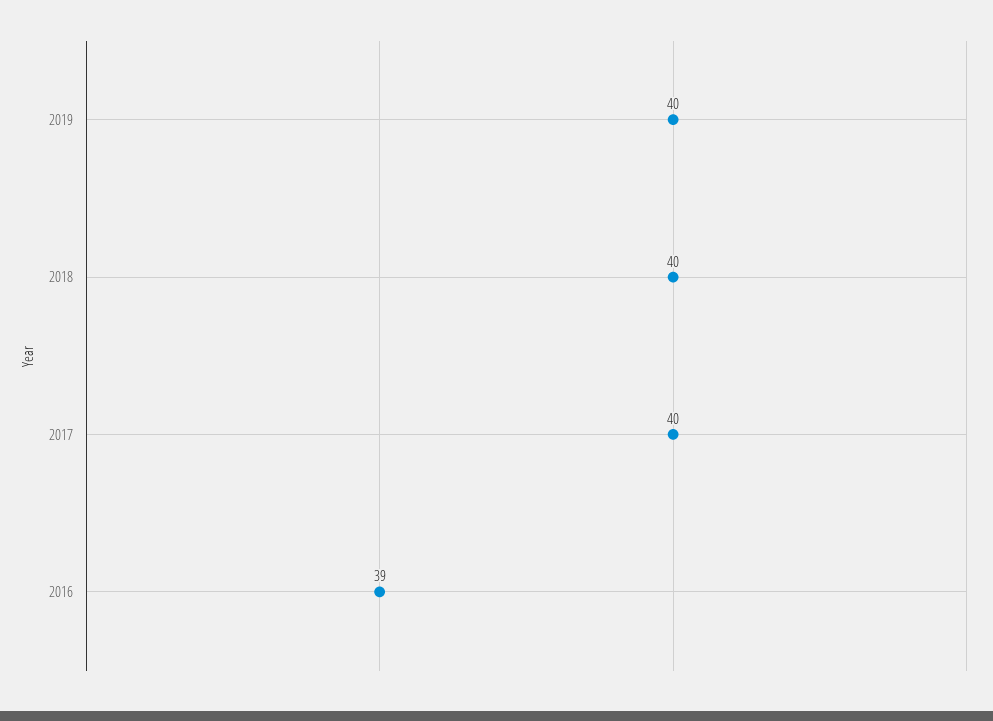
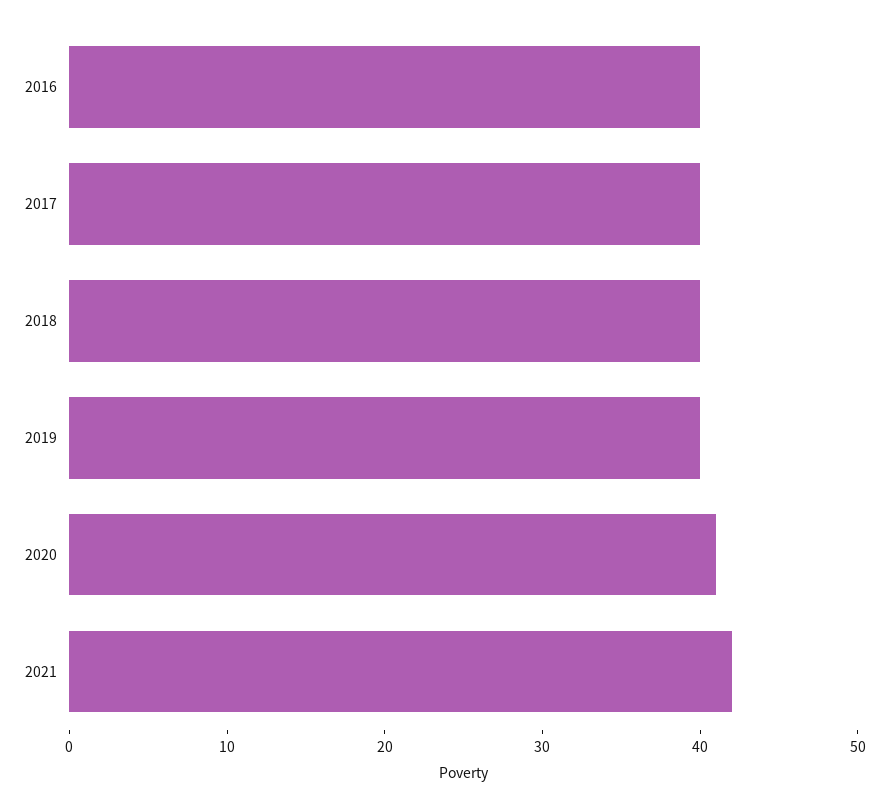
2016: 39 -> 40
2020: none -> 41
2021: none -> 42

